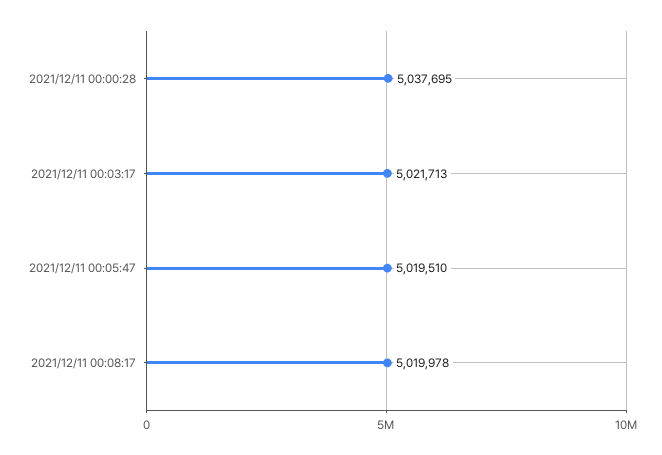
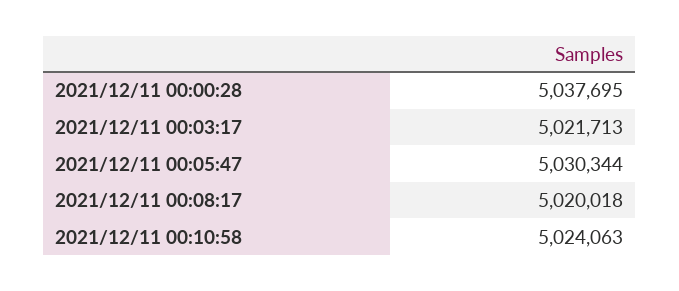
2021/12/11 00:05:47: 5019510 -> 5030344
2021/12/11 00:08:17: 5019978 -> 5020018
2021/12/11 00:10:58: none -> 5024063

